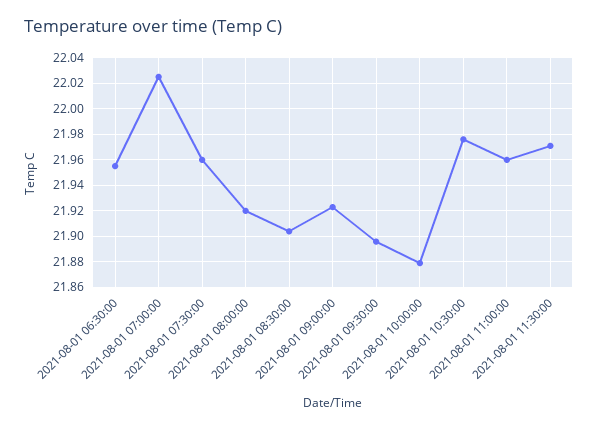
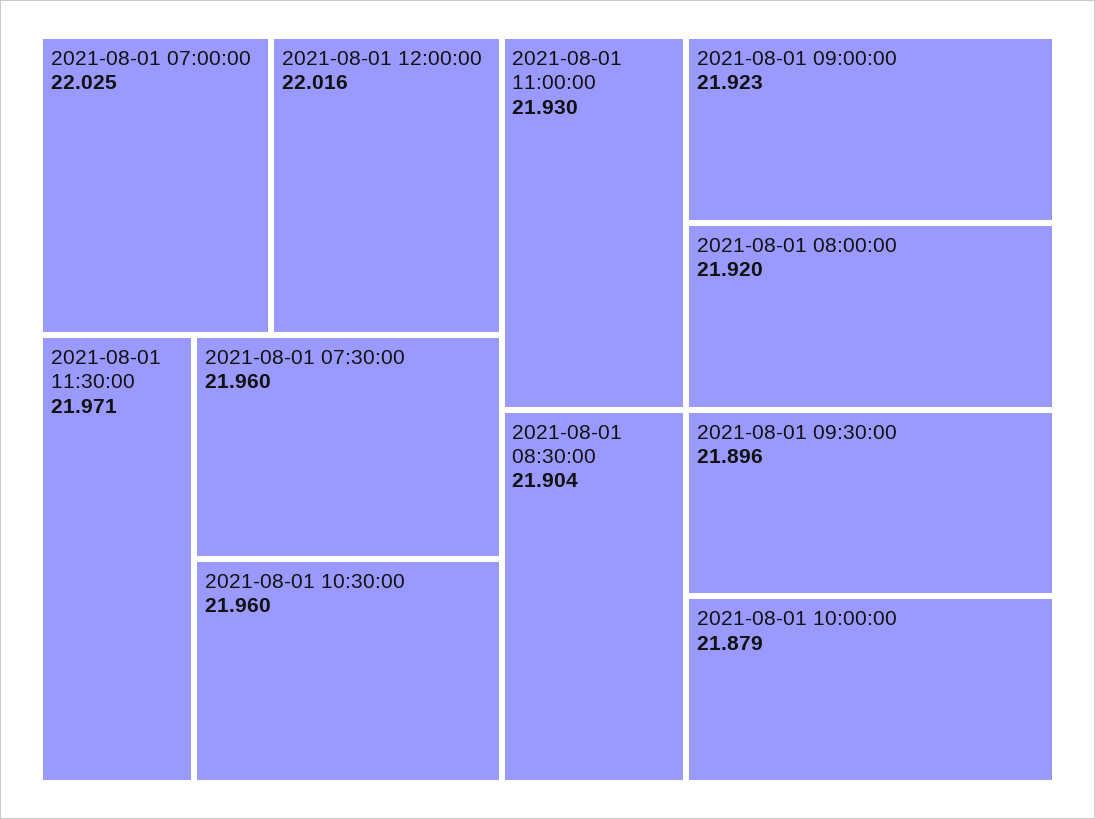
2021-08-01 06:30:00: 21.955 -> none
2021-08-01 10:30:00: 21.975 -> 21.96
2021-08-01 11:00:00: 21.96 -> 21.93
2021-08-01 12:00:00: none -> 22.016

